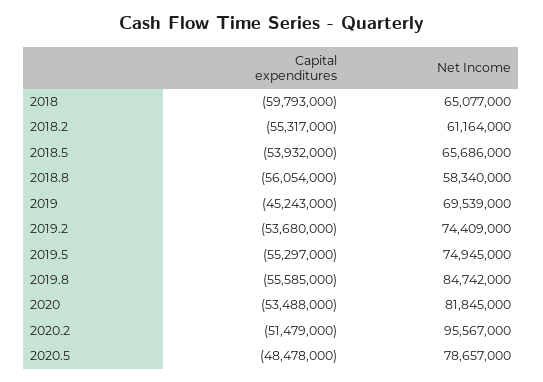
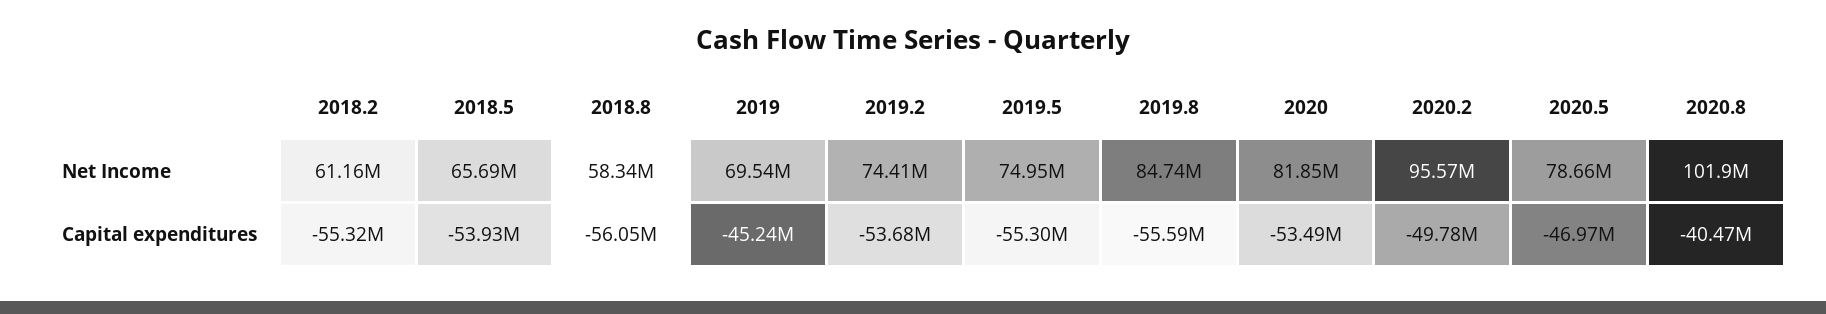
Capital expenditures, 2018: -59793000 -> none
Net Income, 2018: 65077000 -> none
Capital expenditures, 2020.2: -51479000 -> -49780000
Capital expenditures, 2020.5: -48478000 -> -46970000
Net Income, 2020.8: none -> 101900000
Capital expenditures, 2020.8: none -> -40470000

